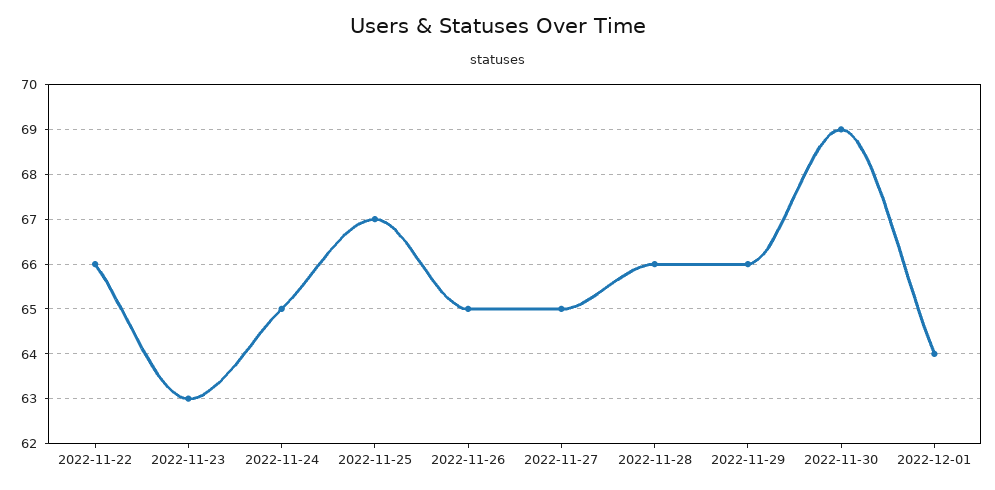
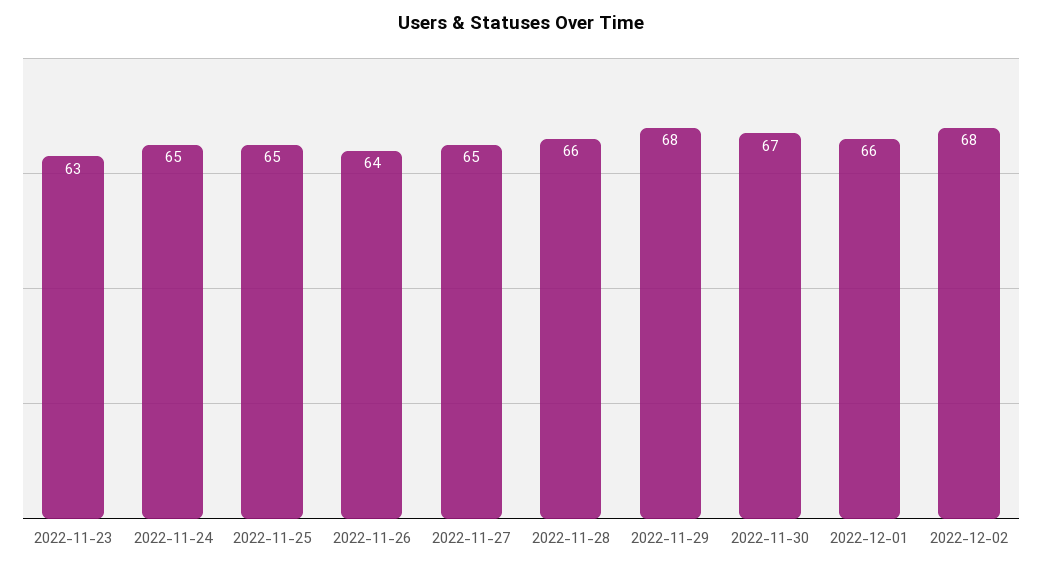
2022-11-22: 66 -> none
2022-11-25: 67 -> 65
2022-11-26: 65 -> 64
2022-11-29: 66 -> 68
2022-11-30: 69 -> 67
2022-12-01: 64 -> 66
2022-12-02: none -> 68

